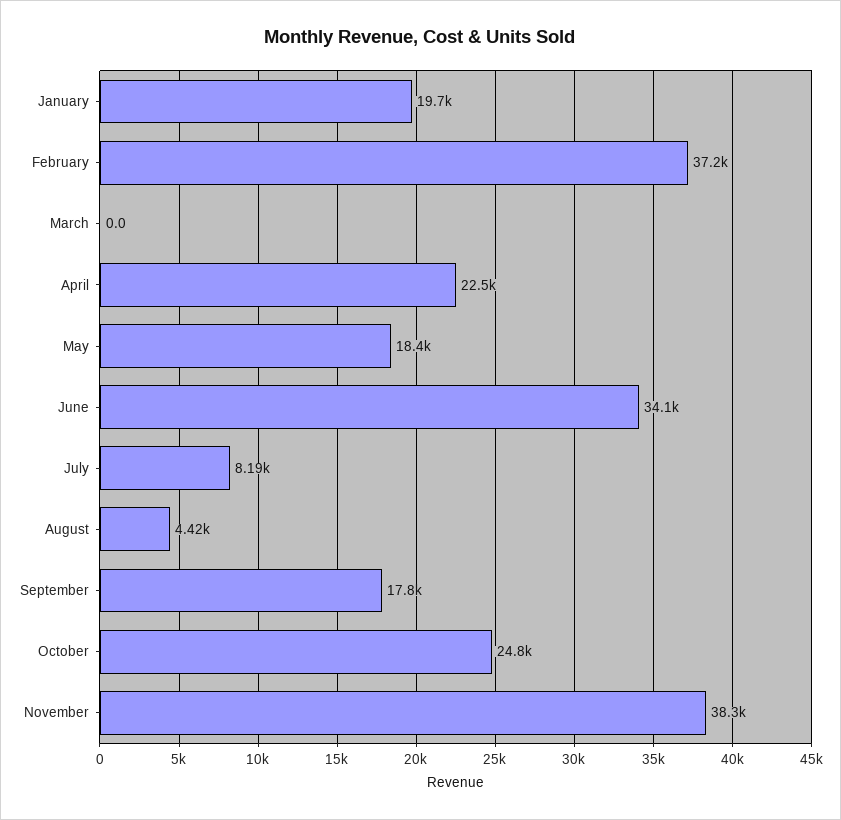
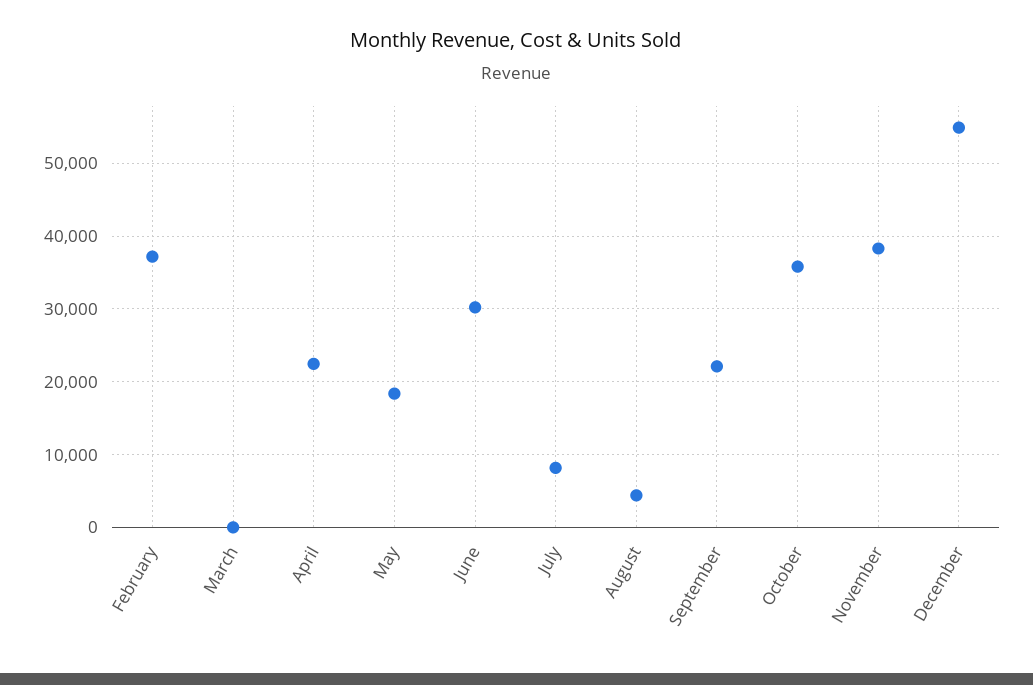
January: 19700 -> none
June: 34100 -> 30000
September: 17800 -> 22000
October: 24800 -> 36000
December: none -> 55000

